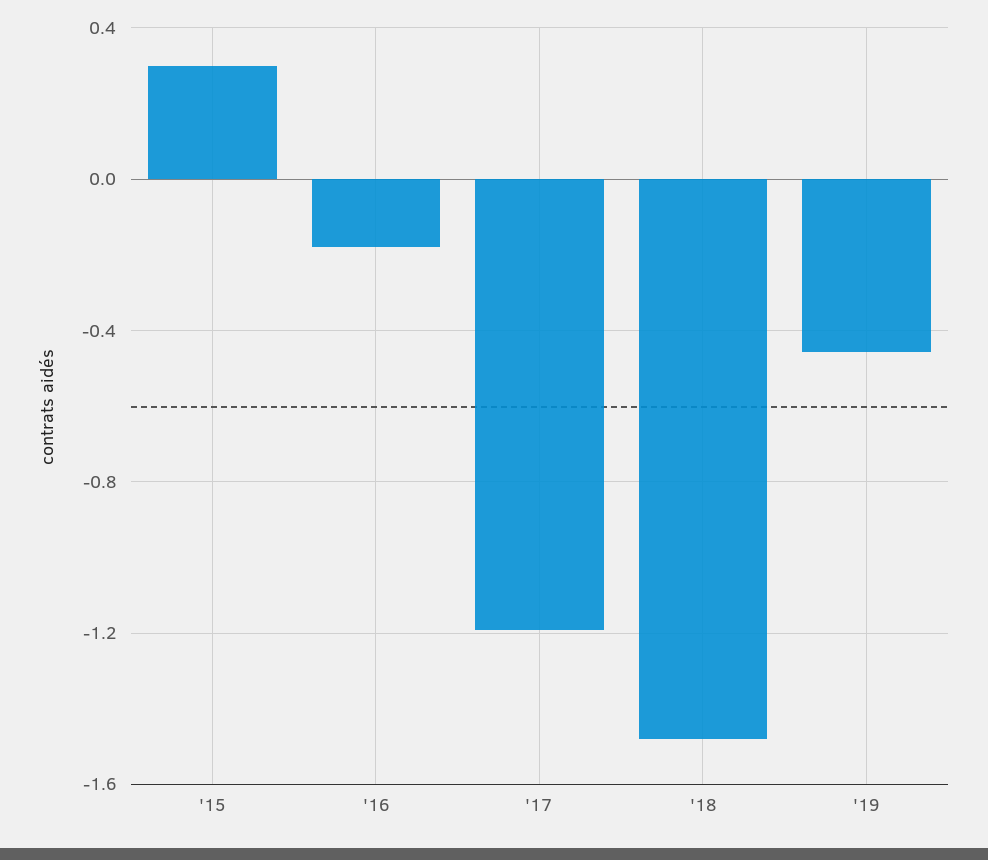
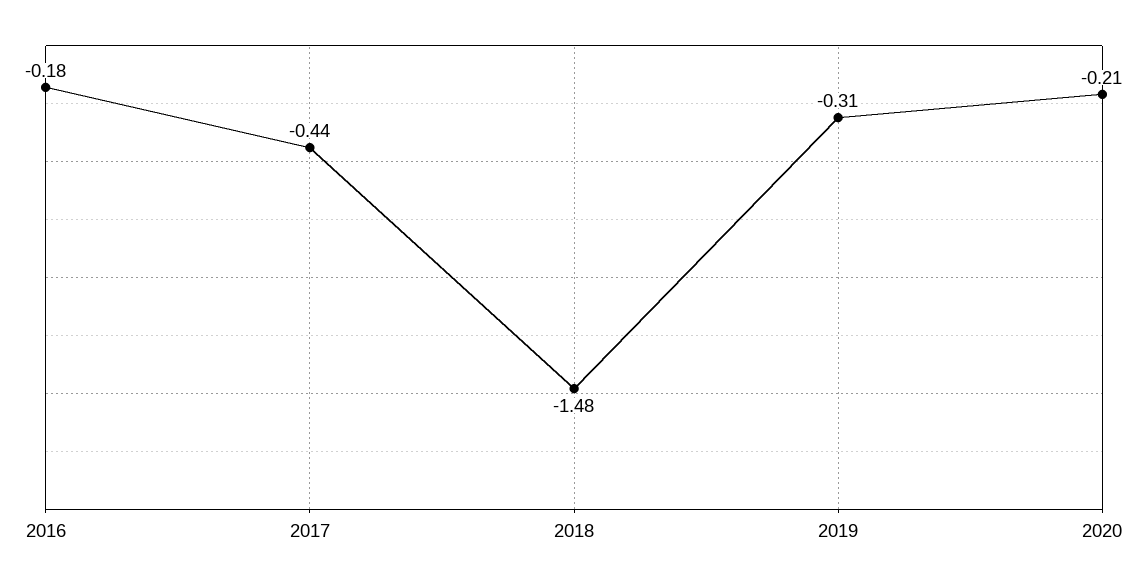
'15: 0.3 -> none
'17: -1.2 -> -0.44
'19: -0.45 -> -0.31
2020: none -> -0.21

